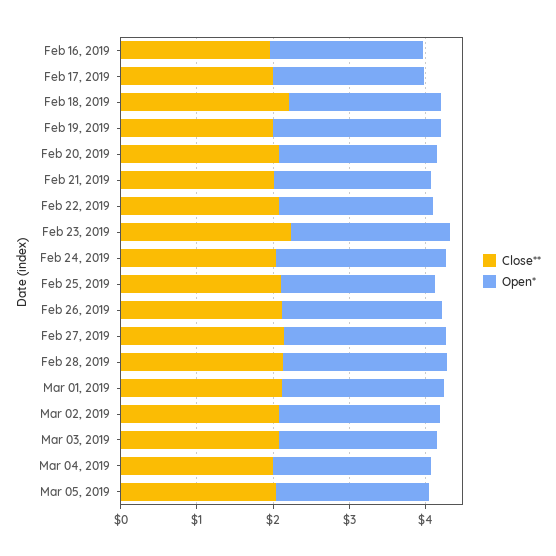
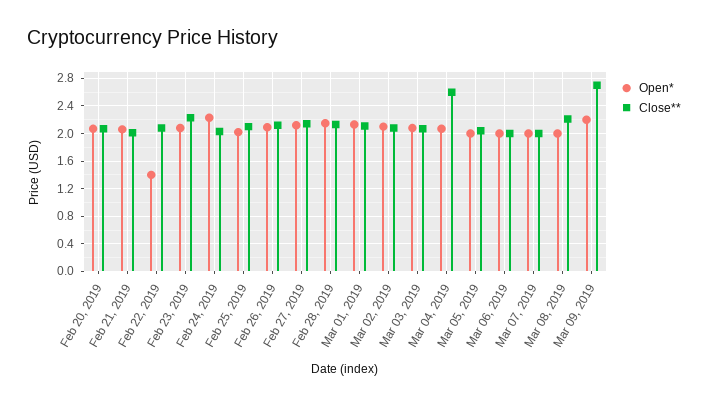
Close**, Feb 16, 2019: 2 -> none
Open*, Feb 16, 2019: 2 -> none
Close**, Feb 17, 2019: 2 -> none
Open*, Feb 17, 2019: 2 -> none
Close**, Feb 18, 2019: 2.2 -> none
Open*, Feb 18, 2019: 2 -> none
Close**, Feb 19, 2019: 2 -> none
Open*, Feb 19, 2019: 2.2 -> none
Open*, Feb 22, 2019: 2 -> 1.4
Close**, Mar 04, 2019: 2 -> 2.6
Open*, Mar 06, 2019: none -> 2
Close**, Mar 06, 2019: none -> 2
Open*, Mar 07, 2019: none -> 2
Close**, Mar 07, 2019: none -> 2
Open*, Mar 08, 2019: none -> 2
Close**, Mar 08, 2019: none -> 2.2
Open*, Mar 09, 2019: none -> 2.2
Close**, Mar 09, 2019: none -> 2.7

